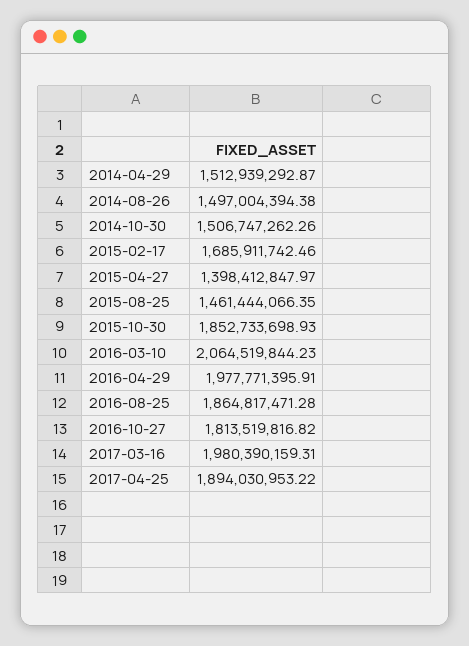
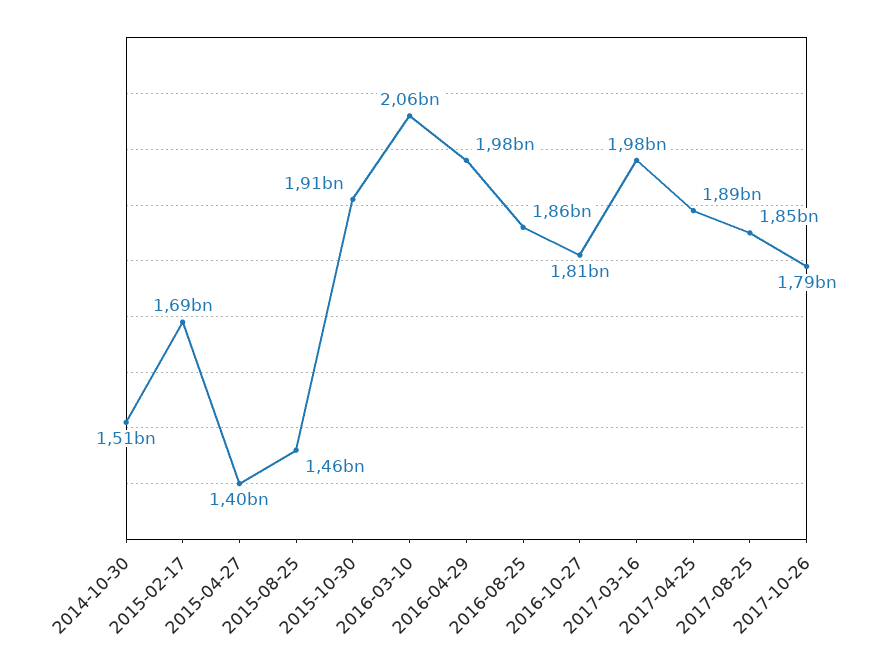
2014-04-29: 1512939292.87 -> none
2014-08-26: 1497004394.38 -> none
2015-10-30: 1852733698.93 -> 1910000000
2017-08-25: none -> 1850000000
2017-10-26: none -> 1790000000

